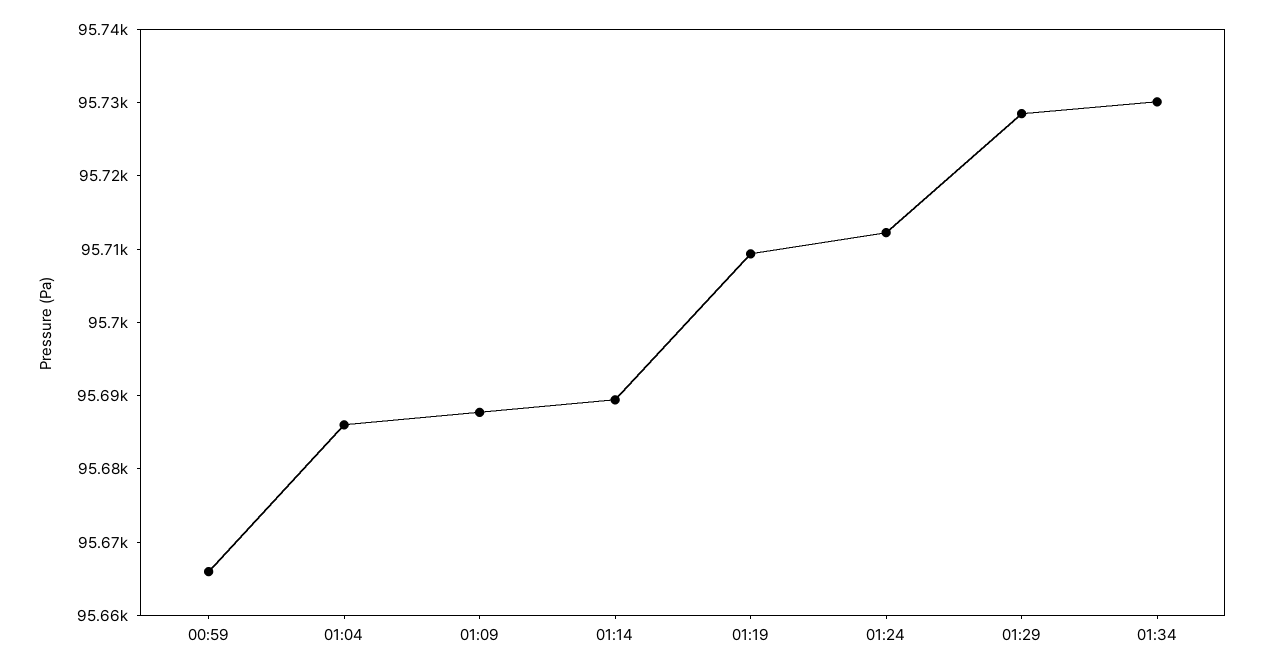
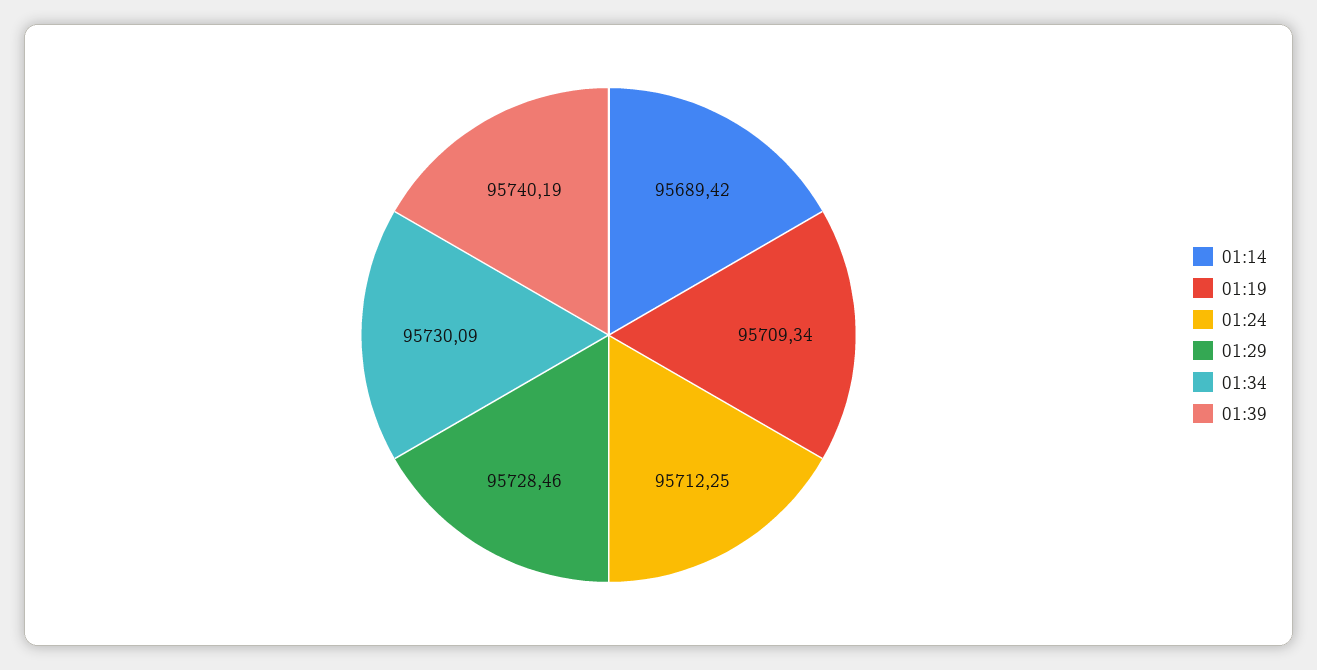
00:59: 95666 -> none
01:04: 95686 -> none
01:09: 95688 -> none
01:39: none -> 95740.19

